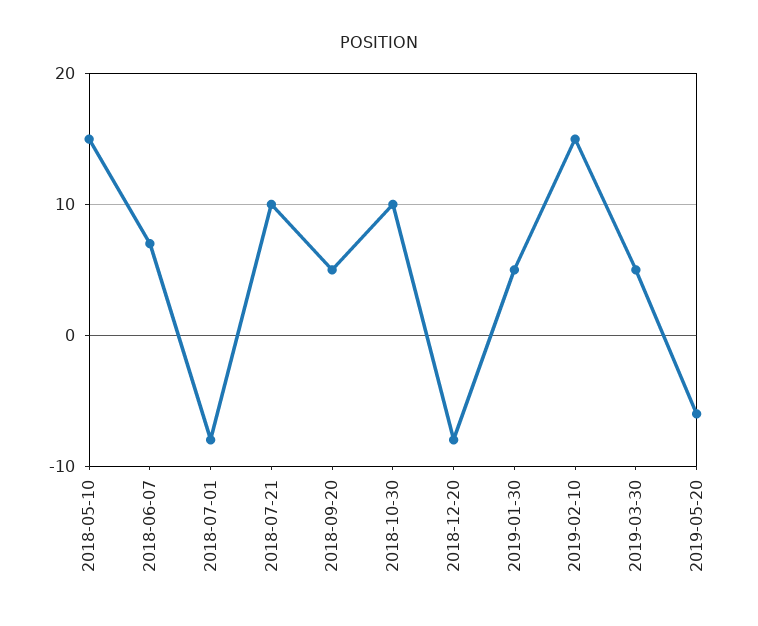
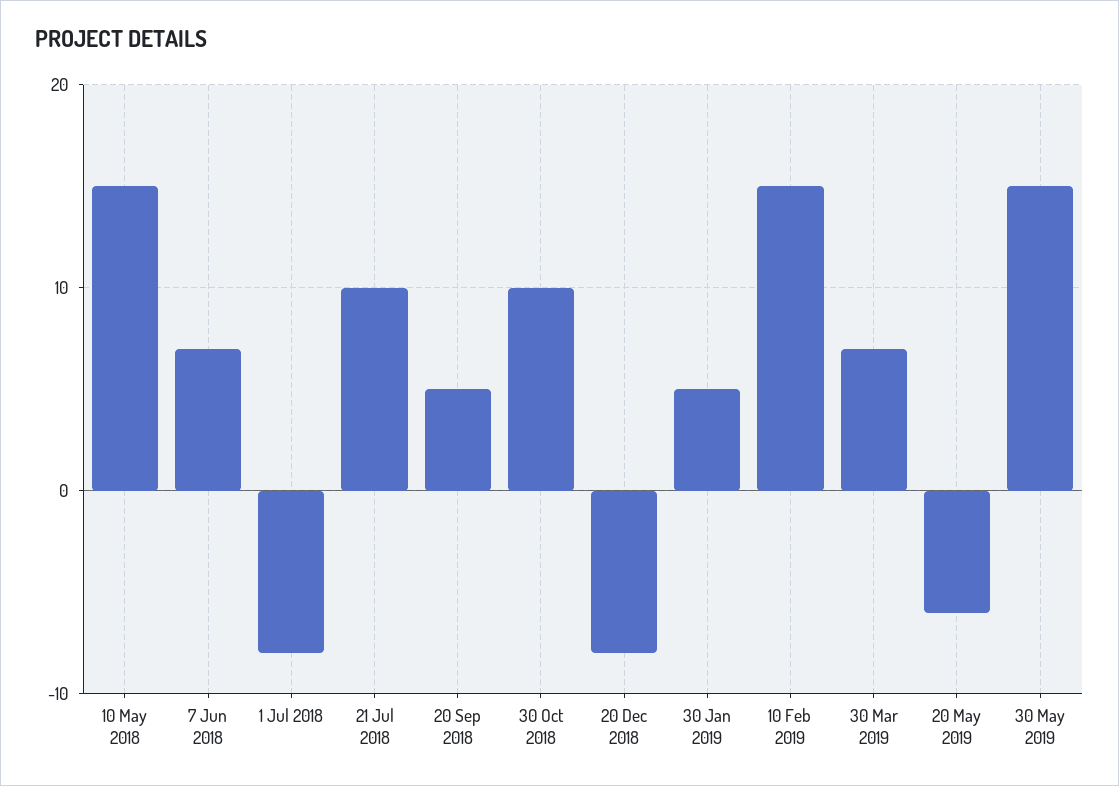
2019-03-30: 5 -> 7
30 May 2019: none -> 15

